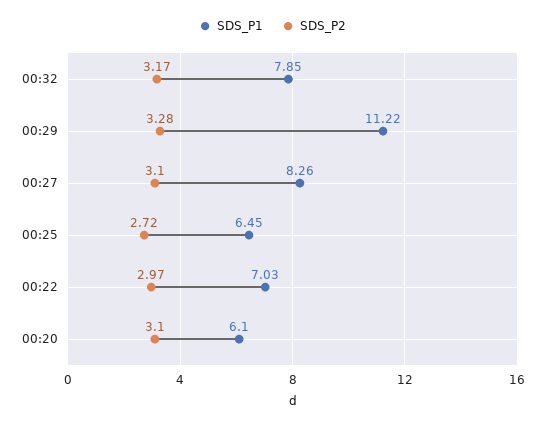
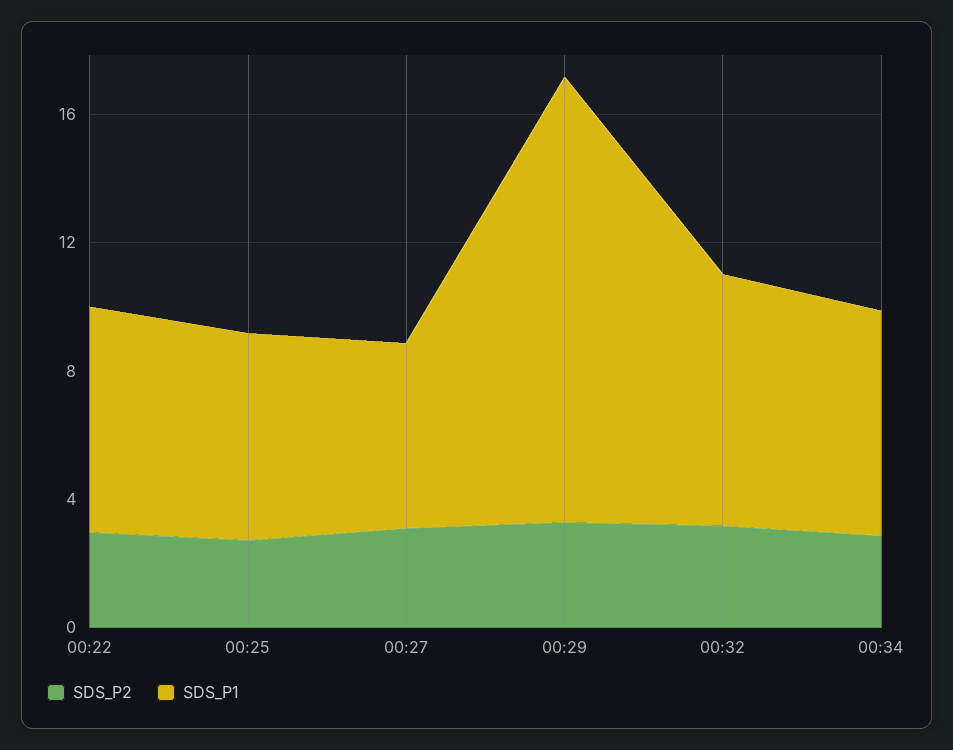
SDS_P1, 00:29: 11.22 -> 14
SDS_P1, 00:27: 8.26 -> 6
SDS_P1, 00:20: 6.1 -> none
SDS_P2, 00:20: 3.1 -> none
SDS_P2, 00:34: none -> 3
SDS_P1, 00:34: none -> 7

